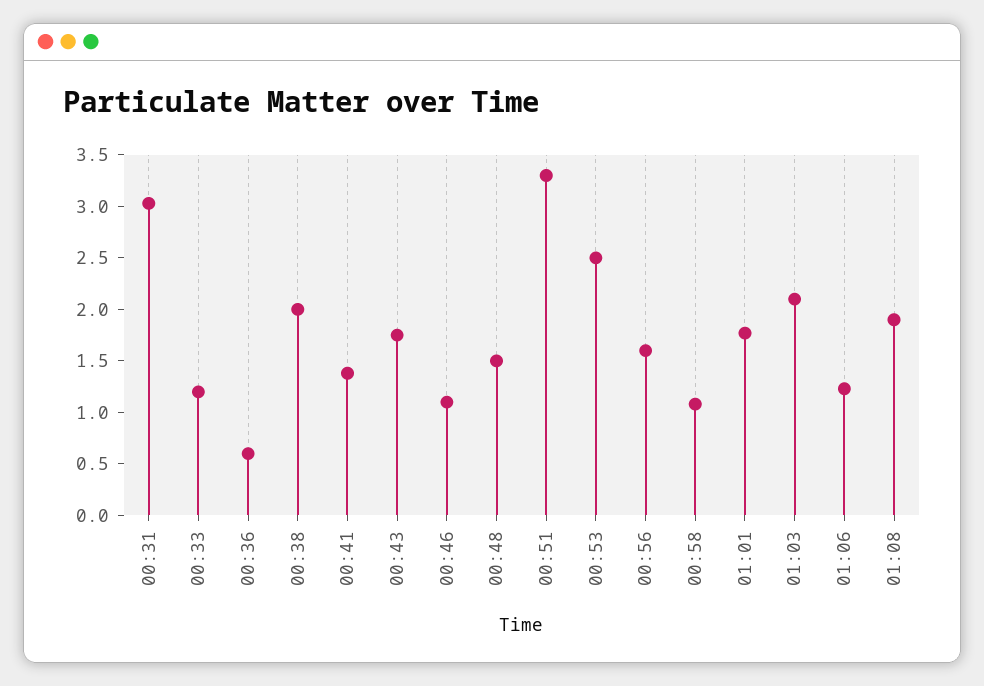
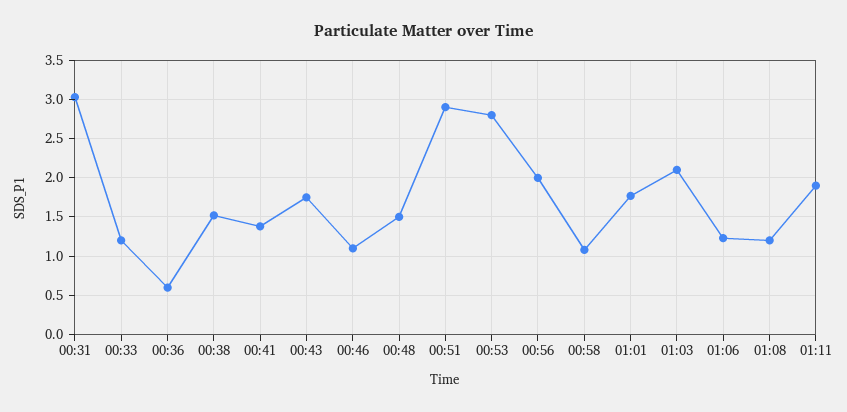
00:38: 2 -> 1.5
00:51: 3.3 -> 2.9
00:53: 2.5 -> 2.8
00:56: 1.6 -> 2
01:08: 1.9 -> 1.2
01:11: none -> 1.9

